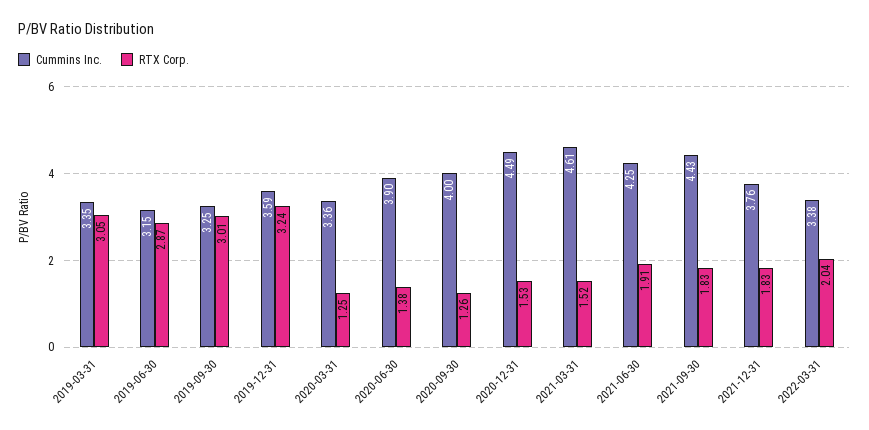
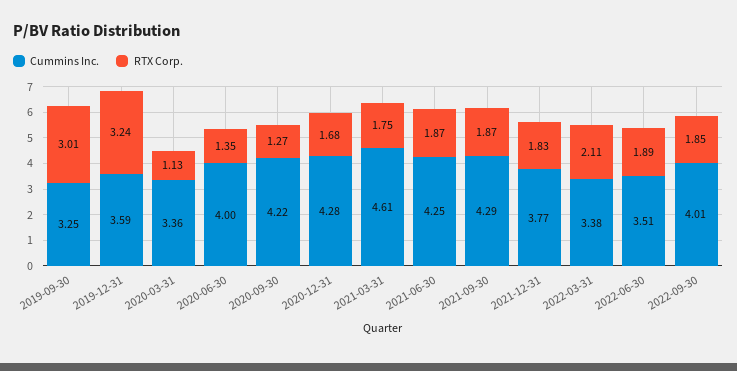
Cummins Inc., 2019-03-31: 3.35 -> none
RTX Corp., 2019-03-31: 3.05 -> none
Cummins Inc., 2019-06-30: 3.15 -> none
RTX Corp., 2019-06-30: 2.87 -> none
RTX Corp., 2020-03-31: 1.25 -> 1.13
Cummins Inc., 2020-06-30: 3.9 -> 4
RTX Corp., 2020-06-30: 1.38 -> 1.35
Cummins Inc., 2020-09-30: 4 -> 4.22
RTX Corp., 2020-09-30: 1.26 -> 1.27
Cummins Inc., 2020-12-31: 4.49 -> 4.28
RTX Corp., 2020-12-31: 1.53 -> 1.68
RTX Corp., 2021-03-31: 1.52 -> 1.75
RTX Corp., 2021-06-30: 1.91 -> 1.87
Cummins Inc., 2021-09-30: 4.43 -> 4.29
RTX Corp., 2021-09-30: 1.83 -> 1.87
Cummins Inc., 2021-12-31: 3.76 -> 3.77
RTX Corp., 2022-03-31: 2.04 -> 2.11
Cummins Inc., 2022-06-30: none -> 3.51
RTX Corp., 2022-06-30: none -> 1.89
Cummins Inc., 2022-09-30: none -> 4.01
RTX Corp., 2022-09-30: none -> 1.85

